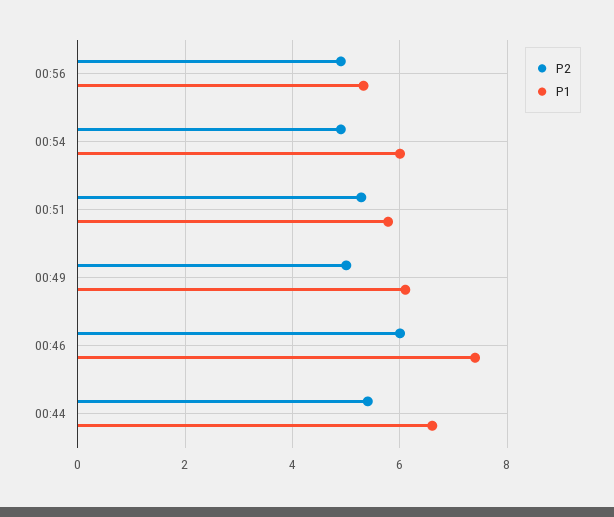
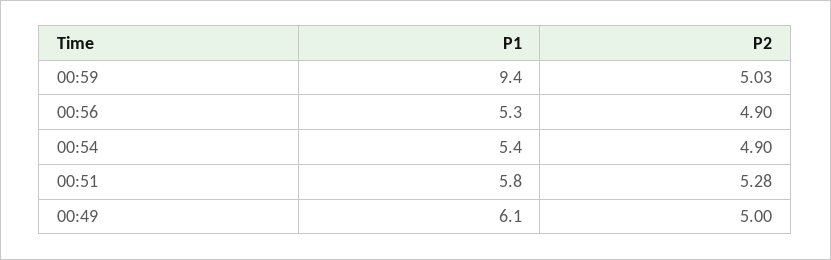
P1, 00:54: 6 -> 5.4
P2, 00:46: 6 -> none
P1, 00:46: 7.4 -> none
P2, 00:44: 5.4 -> none
P1, 00:44: 6.6 -> none
P1, 00:59: none -> 9.4
P2, 00:59: none -> 5.03

